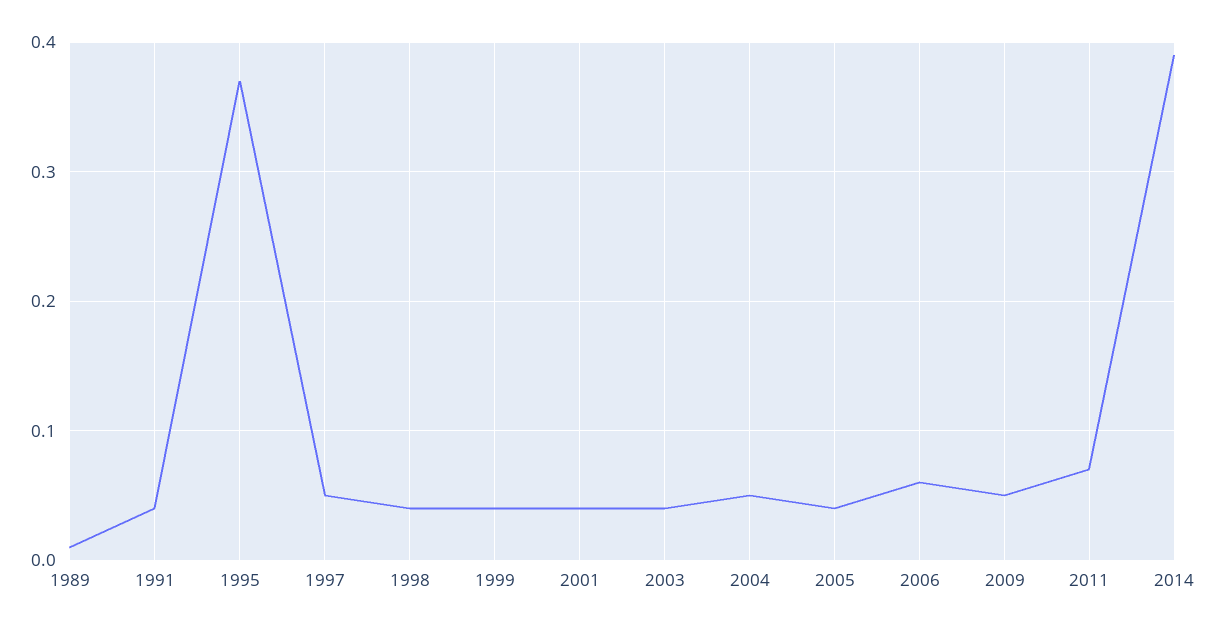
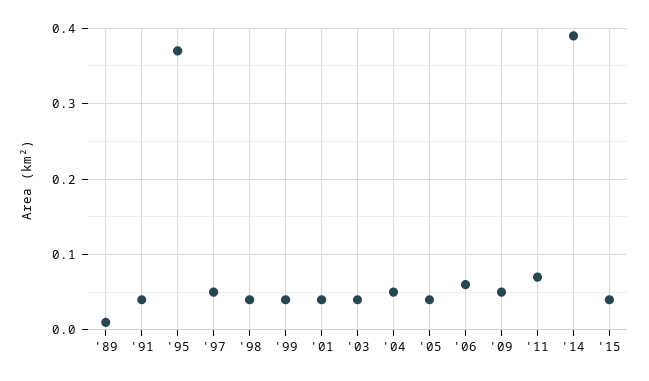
'15: none -> 0.04

